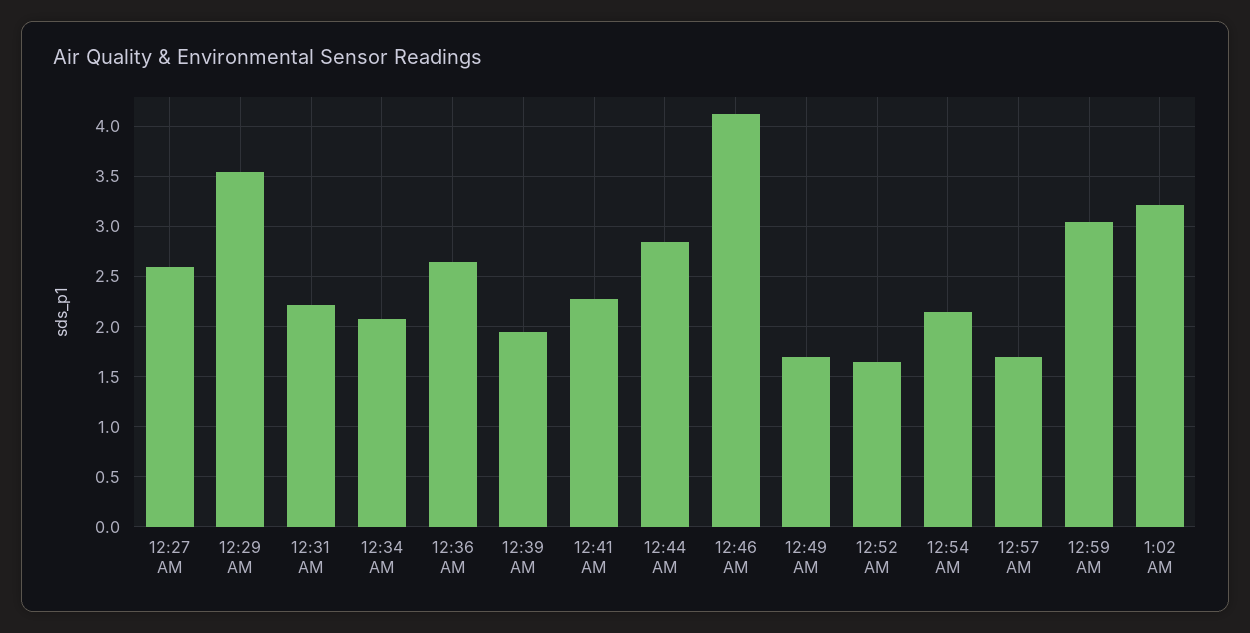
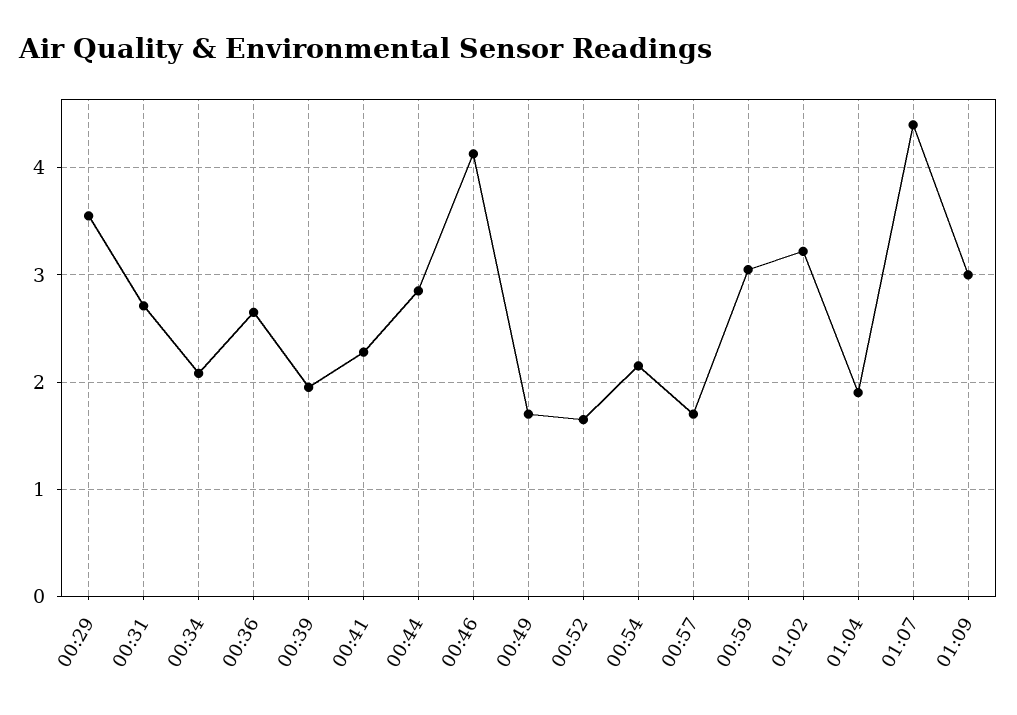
12:27 AM: 2.6 -> none
12:31 AM: 2.2 -> 2.7
01:04: none -> 1.9
01:07: none -> 4.4
01:09: none -> 3

